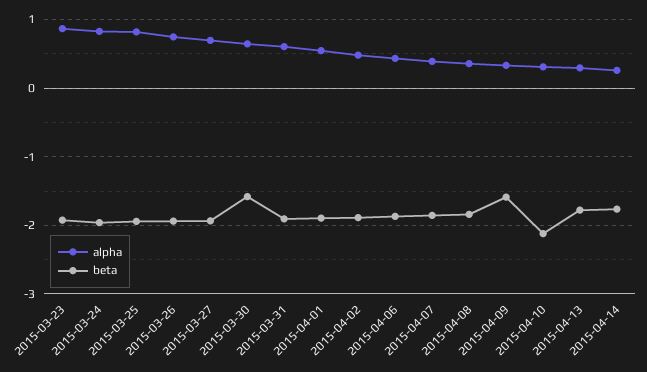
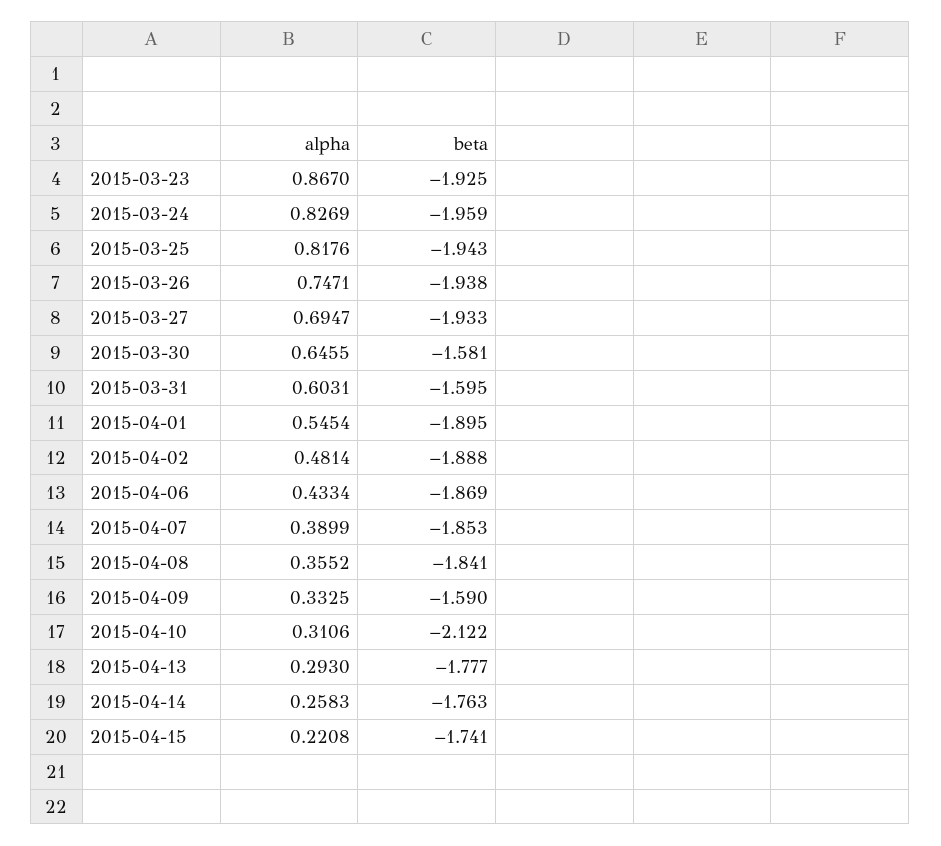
beta, 2015-03-31: -1.9 -> -1.595
alpha, 2015-04-15: none -> 0.2208
beta, 2015-04-15: none -> -1.741

